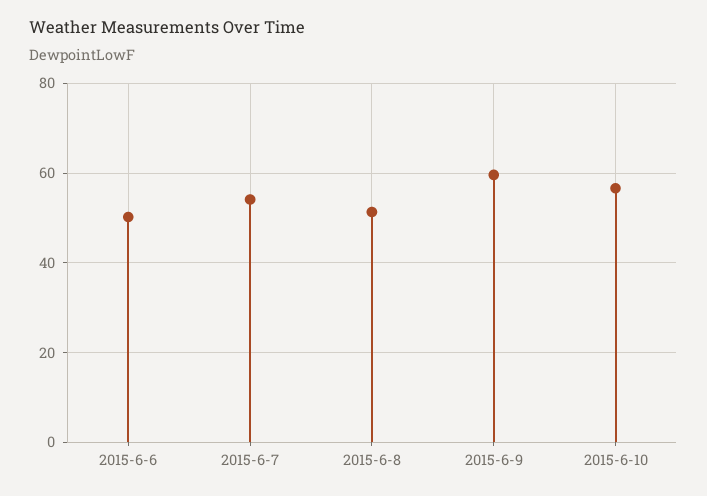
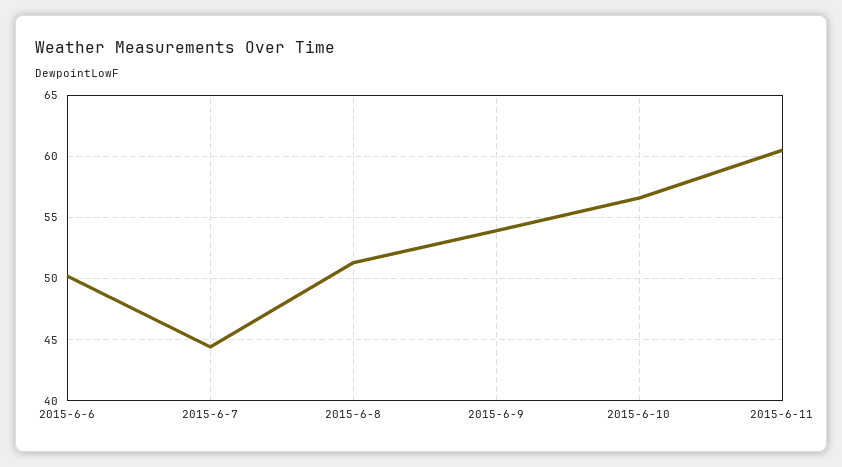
2015-6-7: 54 -> 44.5
2015-6-9: 60 -> 54
2015-6-11: none -> 60.5

